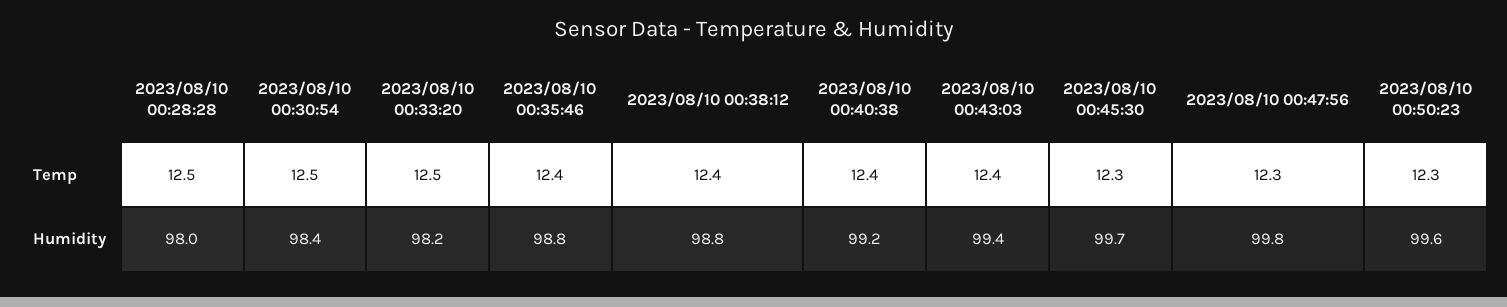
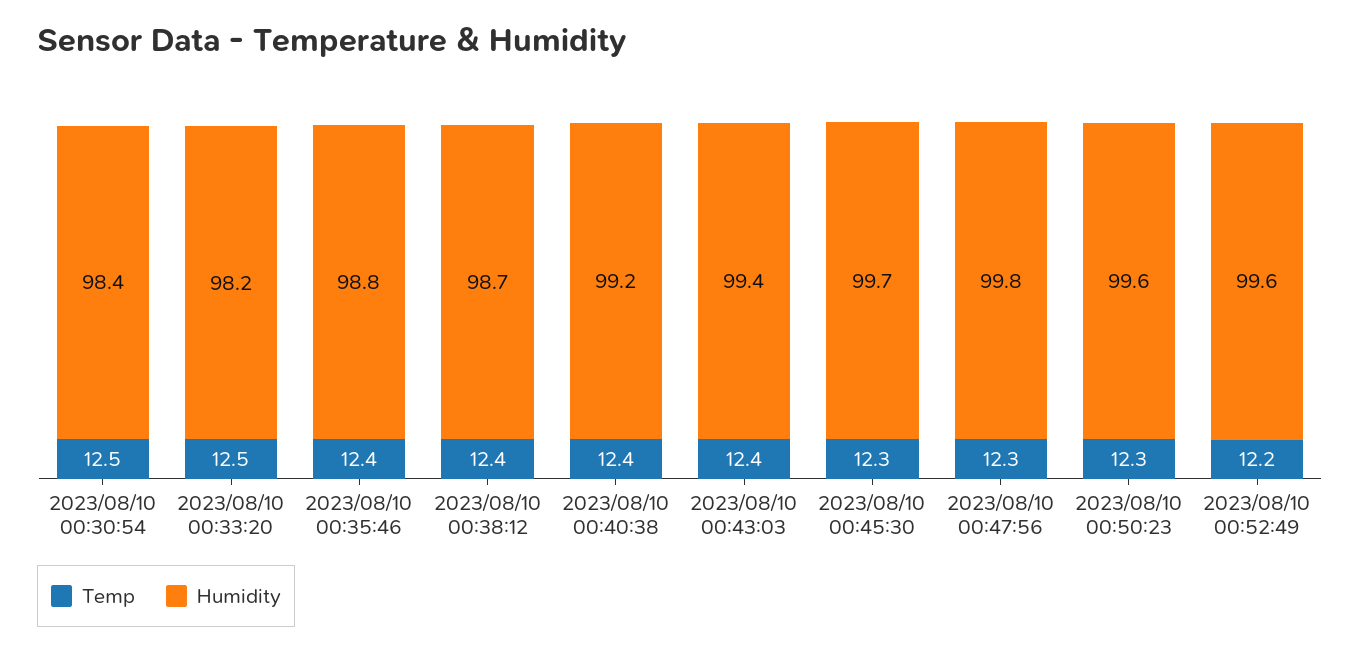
Temp, 2023/08/10 00:28:28: 12.5 -> none
Humidity, 2023/08/10 00:28:28: 98 -> none
Humidity, 2023/08/10 00:38:12: 98.8 -> 98.7
Temp, 2023/08/10 00:52:49: none -> 12.2
Humidity, 2023/08/10 00:52:49: none -> 99.6

